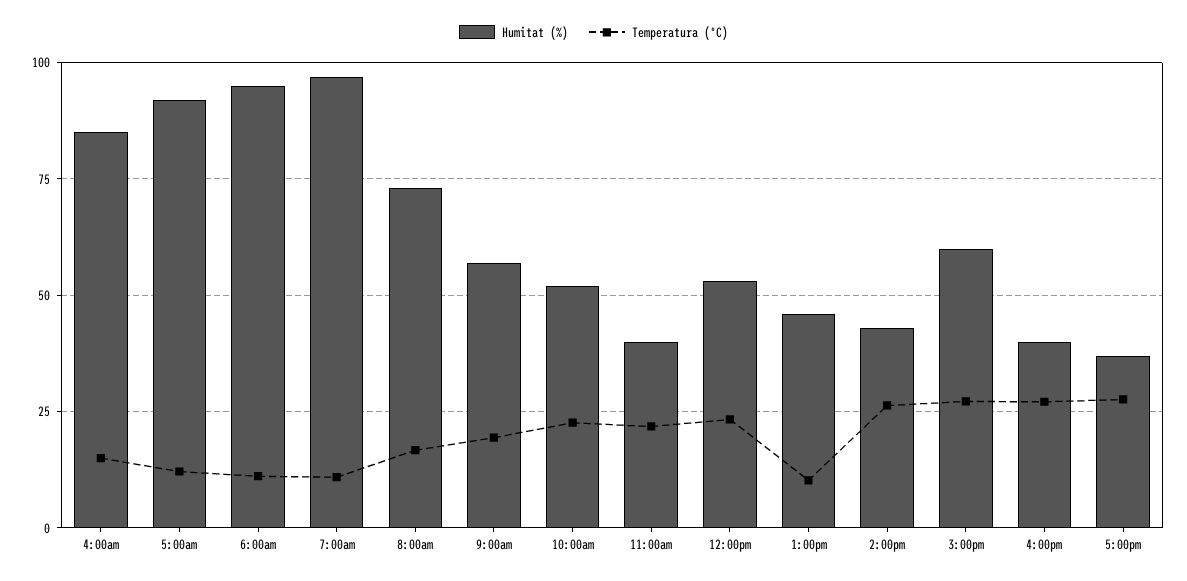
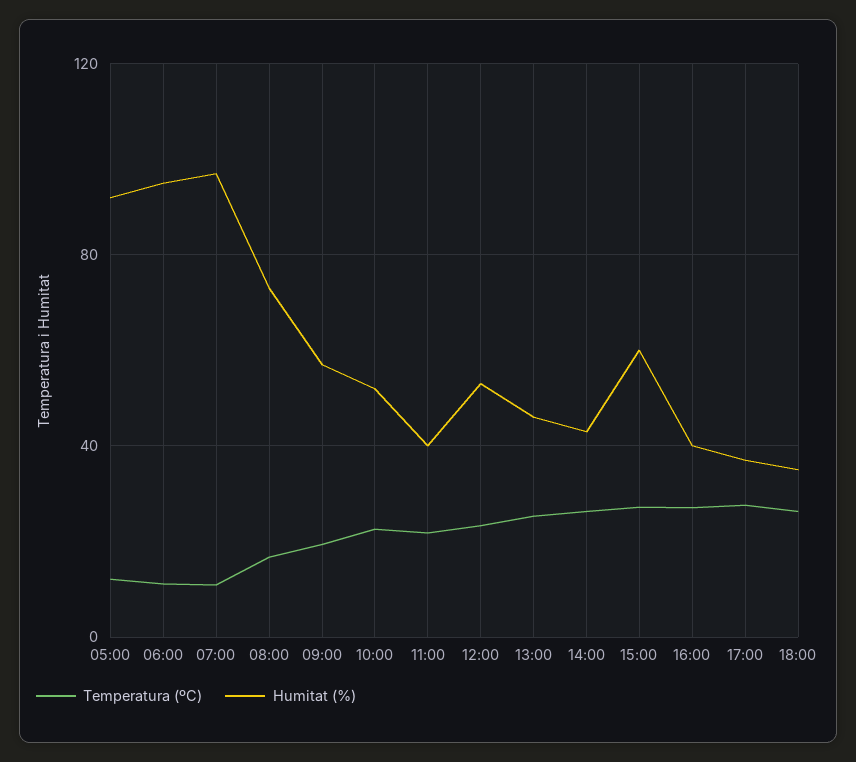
Humitat (%), 4:00am: 85 -> none
Temperatura (ºC), 4:00am: 15 -> none
Temperatura (ºC), 1:00pm: 10 -> 25
Temperatura (ºC), 18:00: none -> 25
Humitat (%), 18:00: none -> 35

